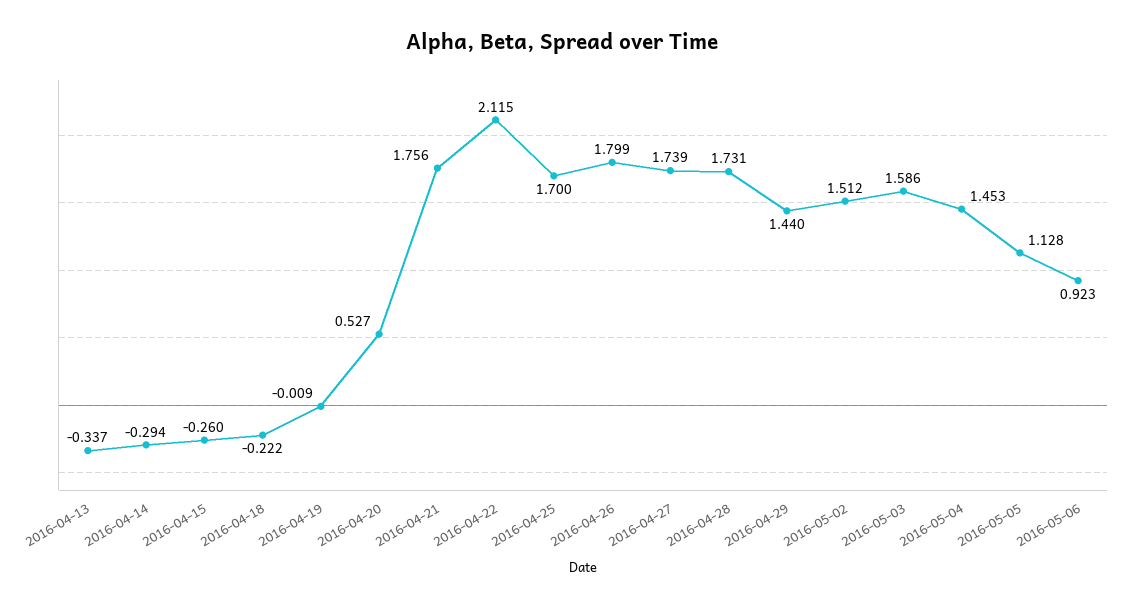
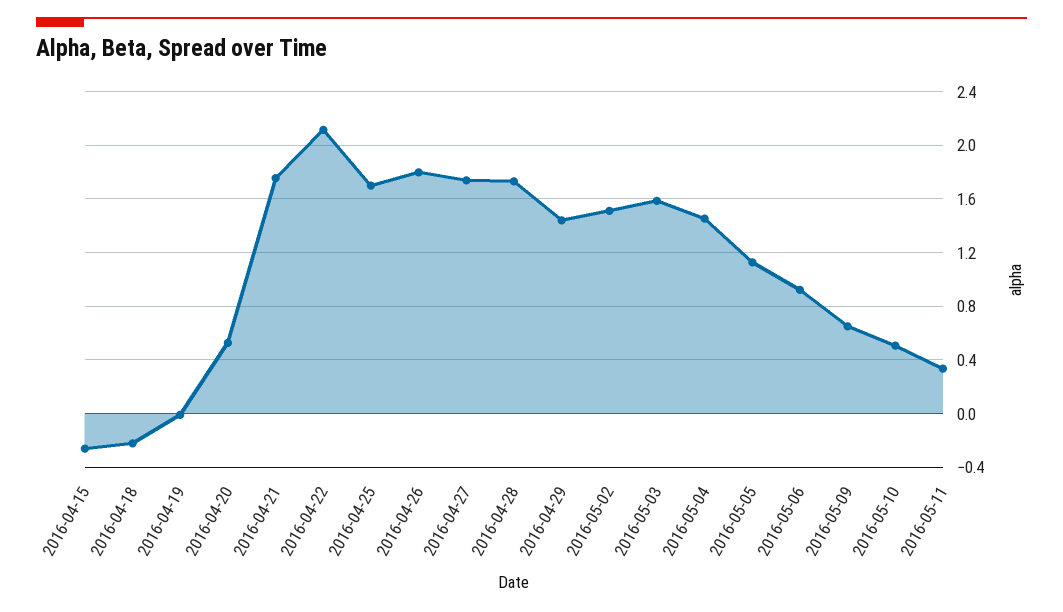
2016-04-13: -0.337 -> none
2016-04-14: -0.294 -> none
2016-05-09: none -> 0.65
2016-05-10: none -> 0.5
2016-05-11: none -> 0.35

